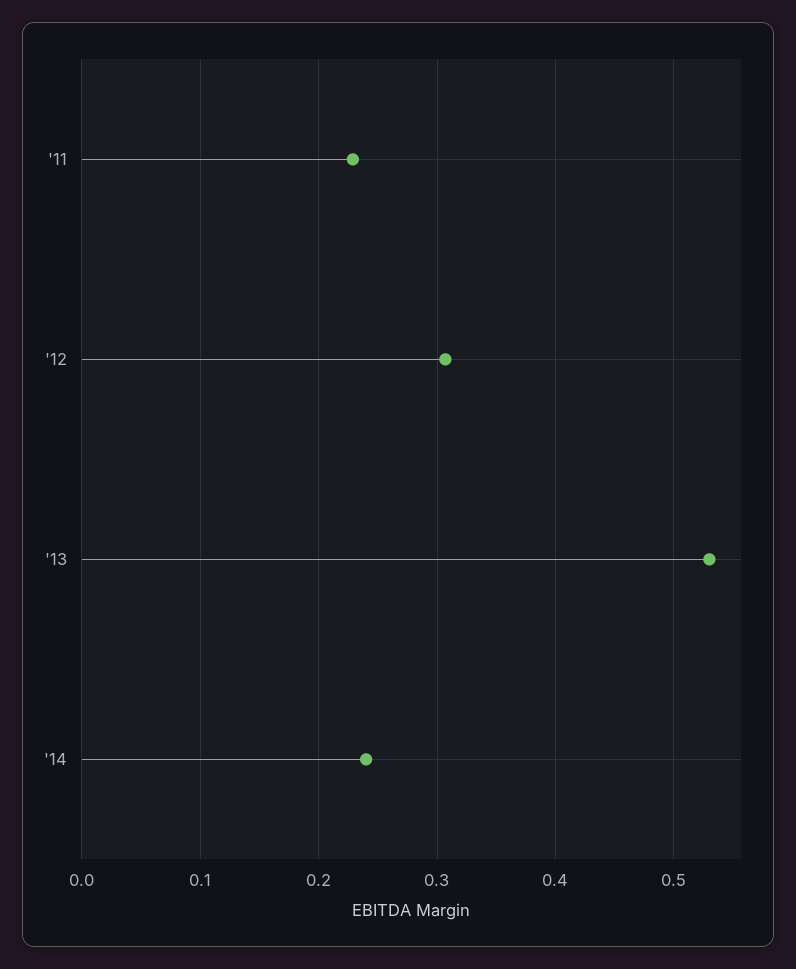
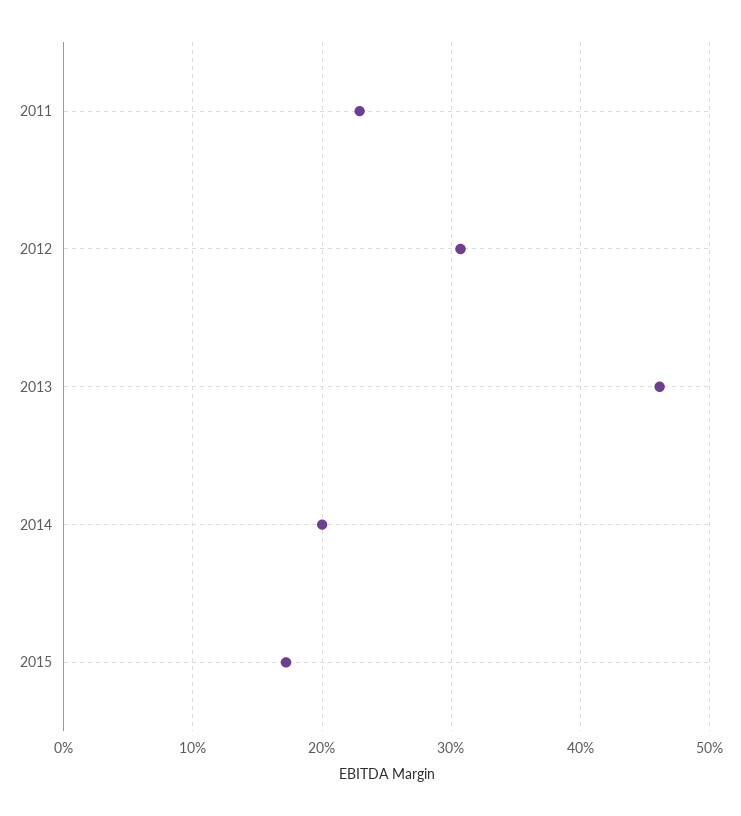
'13: 0.53 -> 0.46
'14: 0.24 -> 0.2
2015: none -> 0.17

